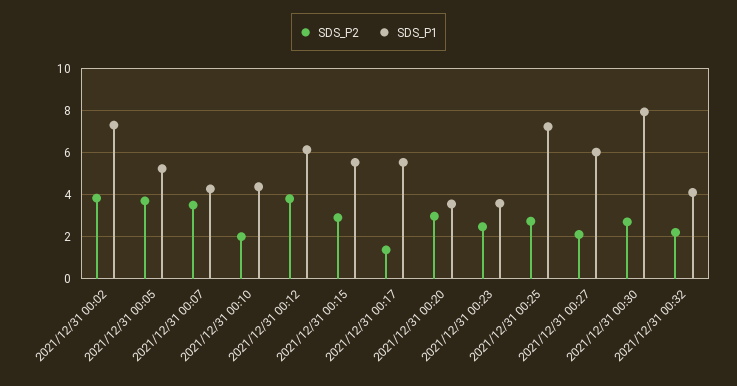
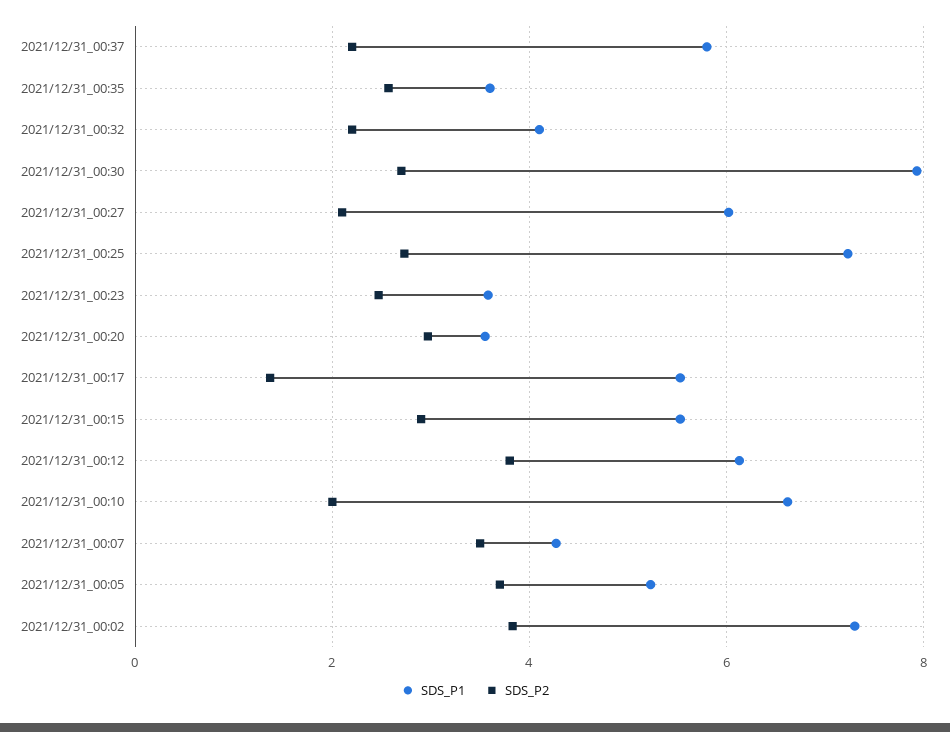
SDS_P1, 2021/12/31 00:10: 4.5 -> 6.6
SDS_P1, 2021/12/31_00:37: none -> 5.8
SDS_P2, 2021/12/31_00:37: none -> 2.2
SDS_P1, 2021/12/31_00:35: none -> 3.6
SDS_P2, 2021/12/31_00:35: none -> 2.6

